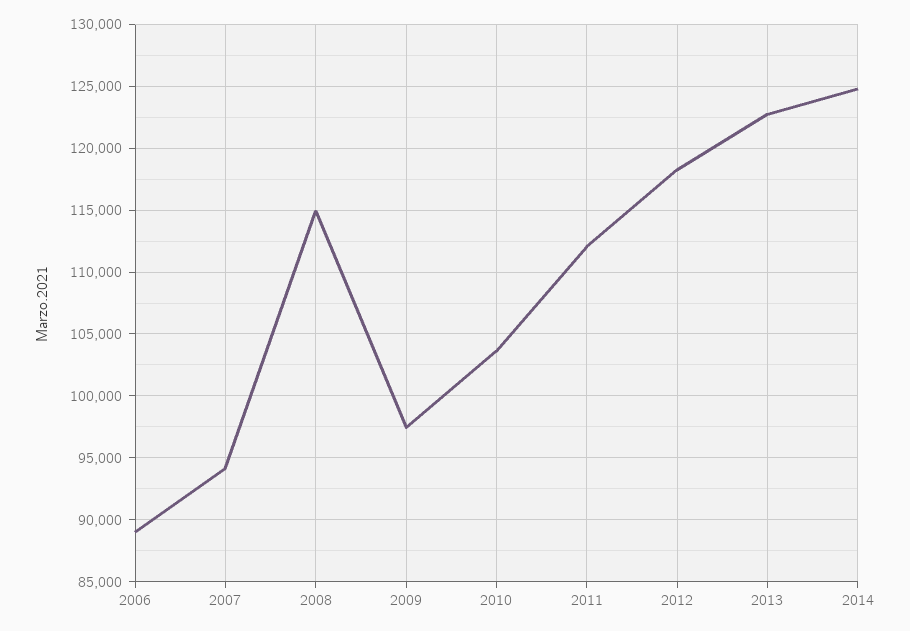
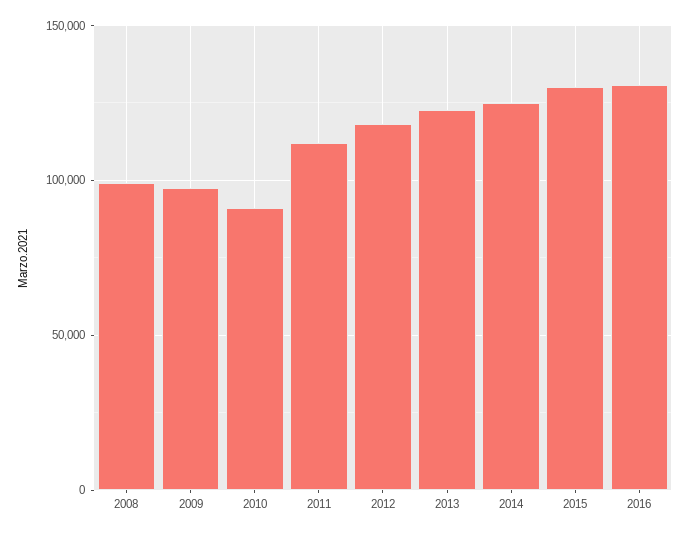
2006: 89000 -> none
2007: 94000 -> none
2008: 115000 -> 100000
2010: 103500 -> 90000
2015: none -> 130000
2016: none -> 130000

